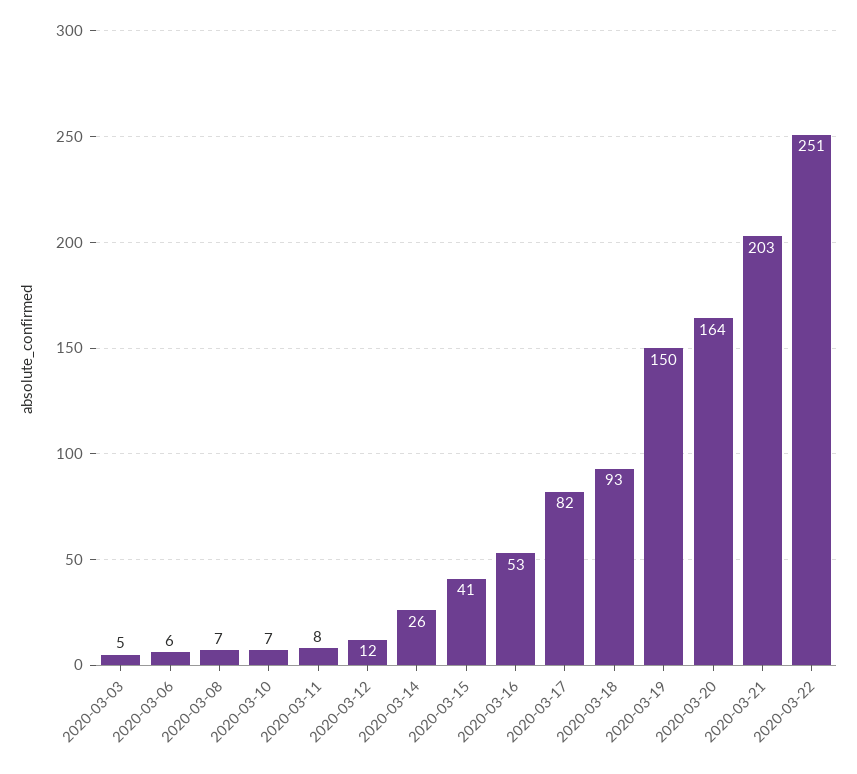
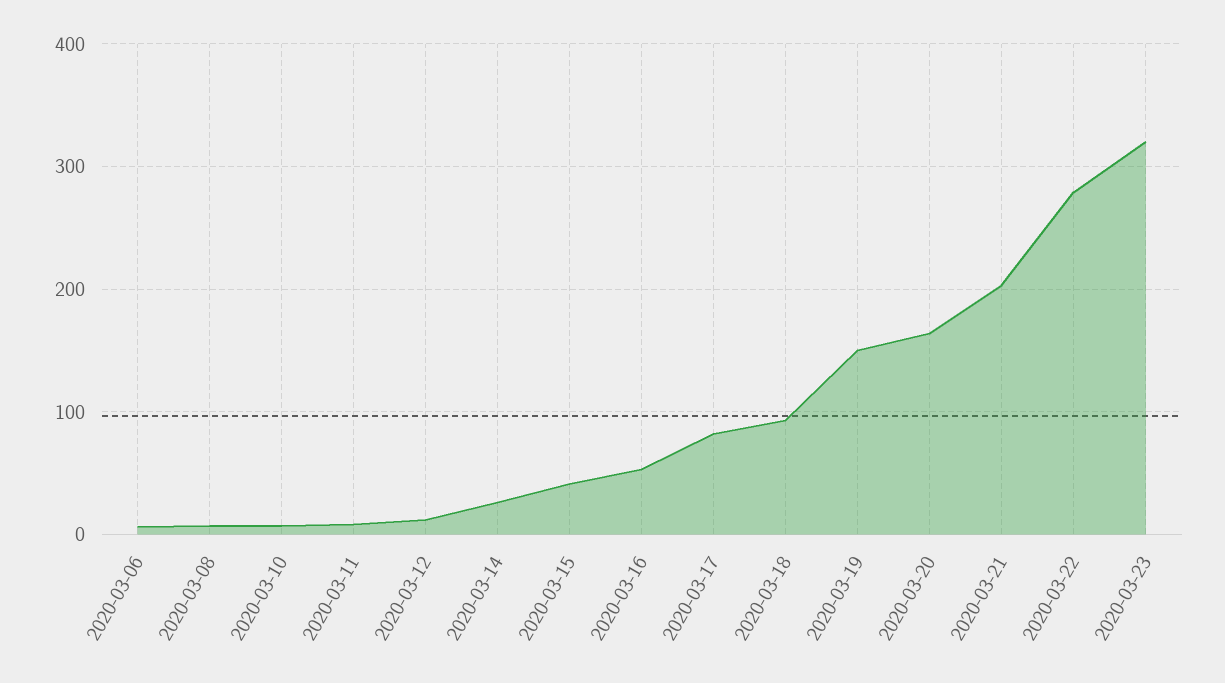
2020-03-03: 5 -> none
2020-03-22: 251 -> 280
2020-03-23: none -> 320

